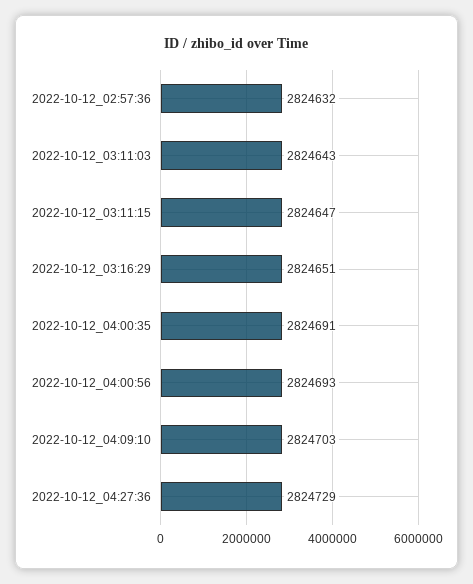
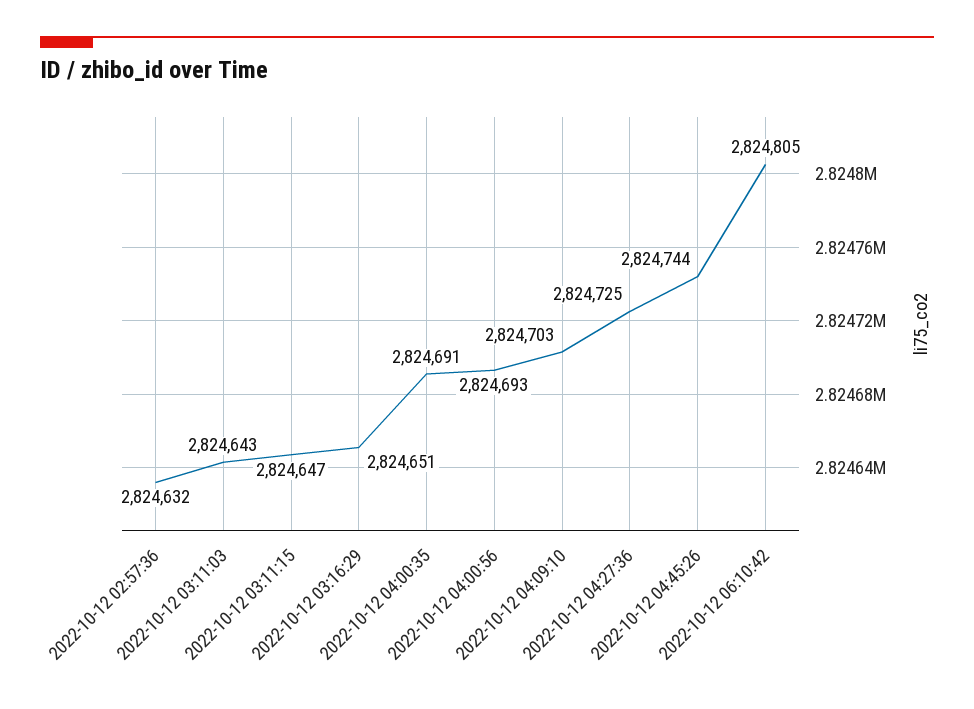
2022-10-12_04:27:36: 2824729 -> 2824725
2022-10-12 04:45:26: none -> 2824744
2022-10-12 06:10:42: none -> 2824805

